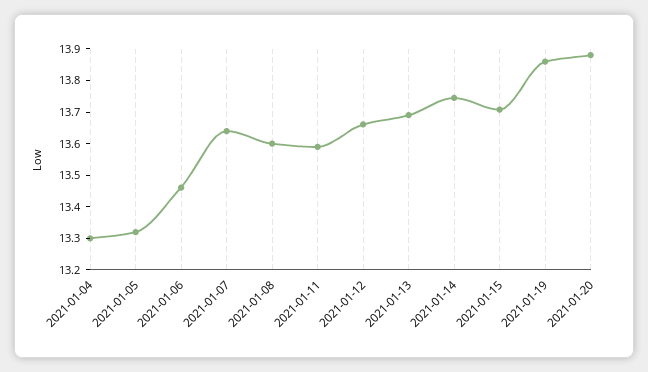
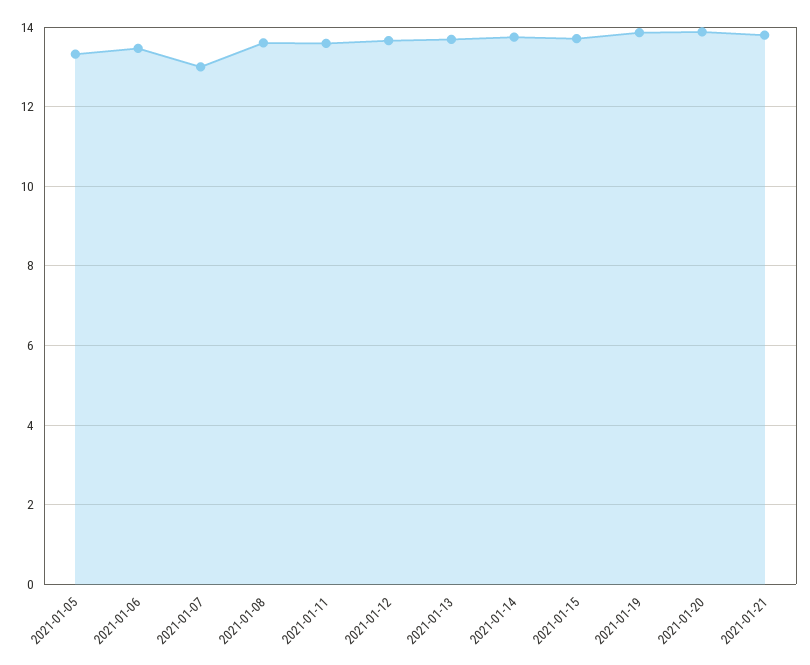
2021-01-04: 13.3 -> none
2021-01-07: 13.65 -> 13
2021-01-21: none -> 13.8

